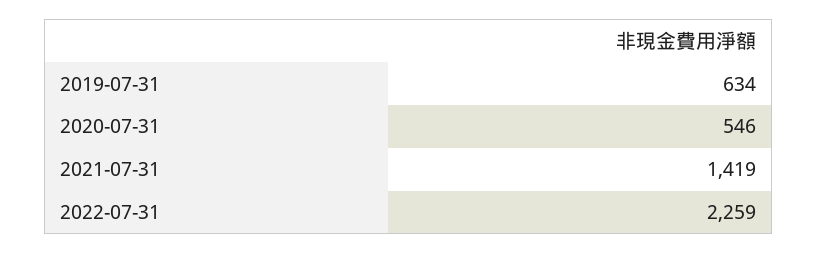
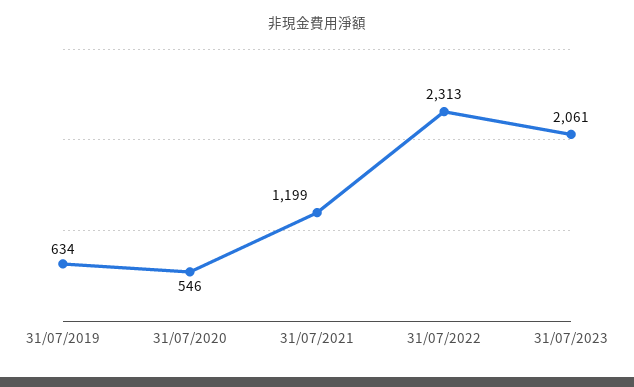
2021-07-31: 1419 -> 1199
2022-07-31: 2259 -> 2313
31/07/2023: none -> 2061

